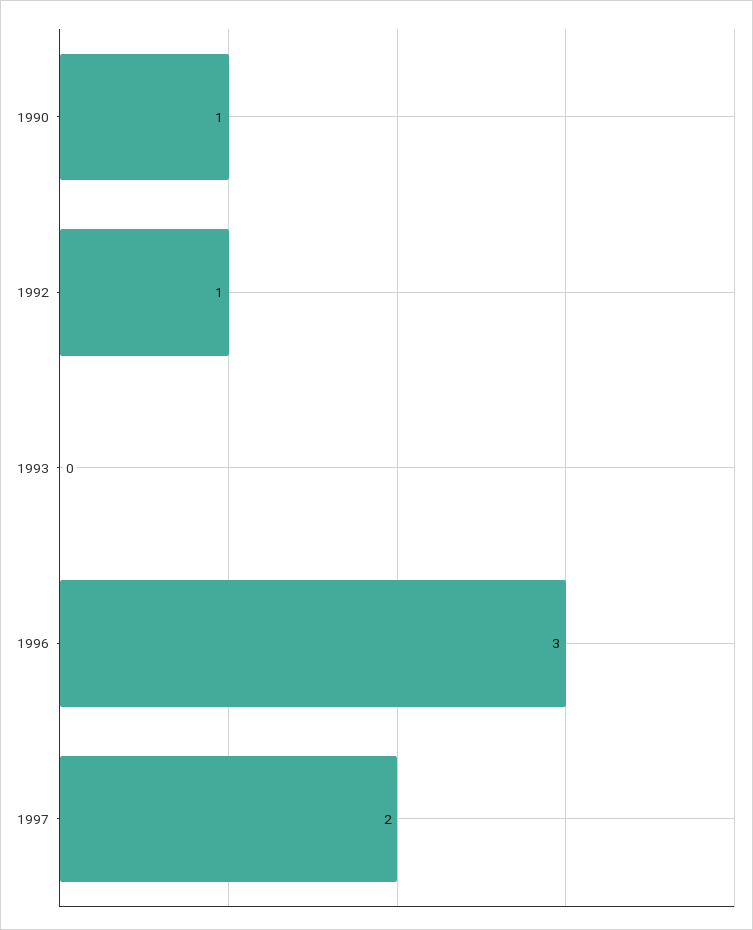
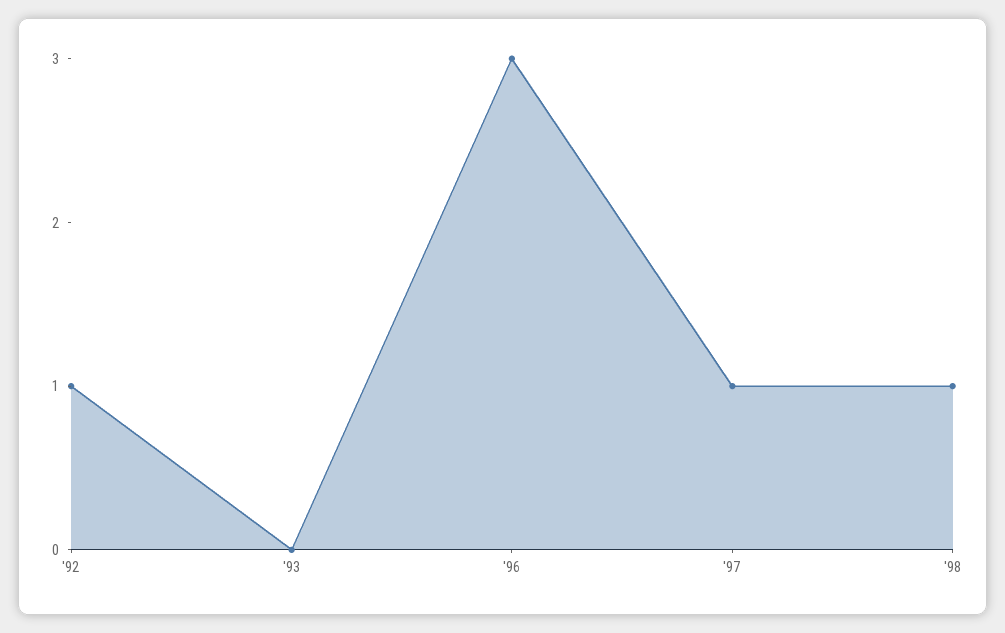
1990: 1 -> none
1997: 2 -> 1
'98: none -> 1

